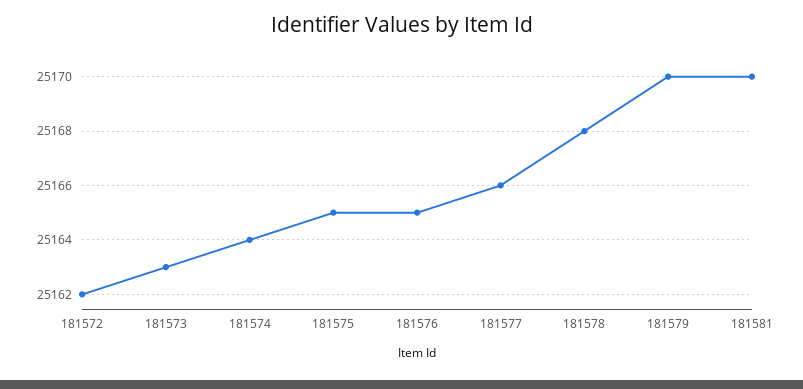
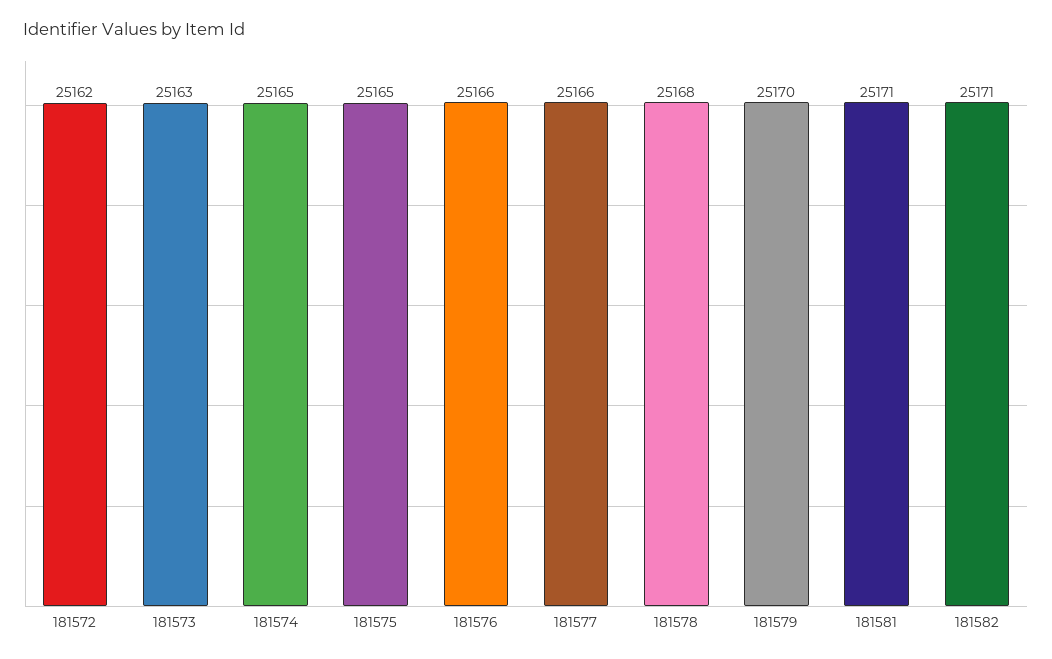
181574: 25164 -> 25165
181576: 25165 -> 25166
181581: 25170 -> 25171
181582: none -> 25171

